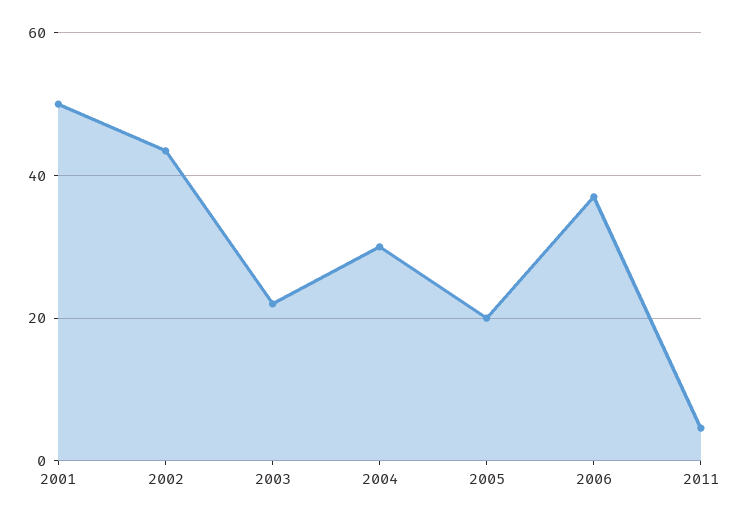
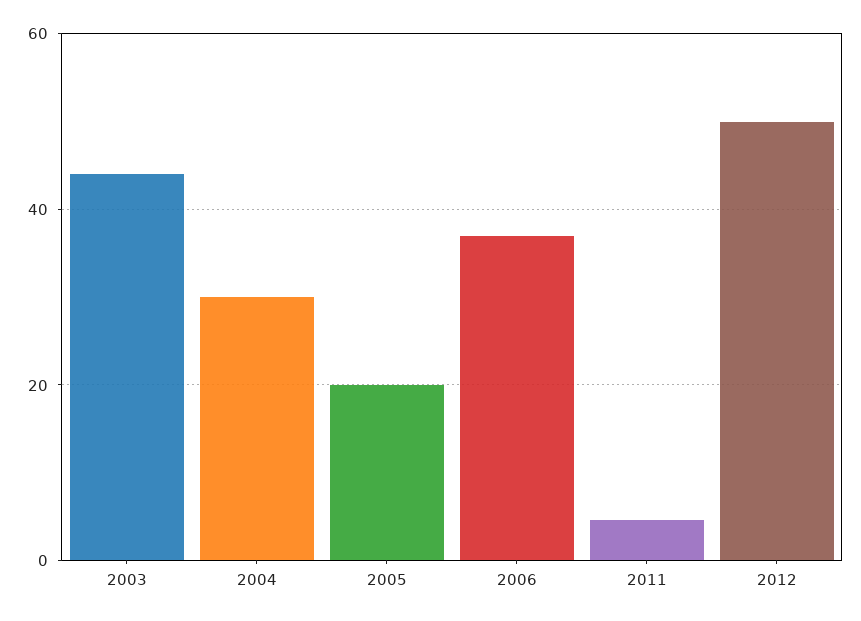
2001: 50 -> none
2002: 44 -> none
2003: 22 -> 44
2012: none -> 50

